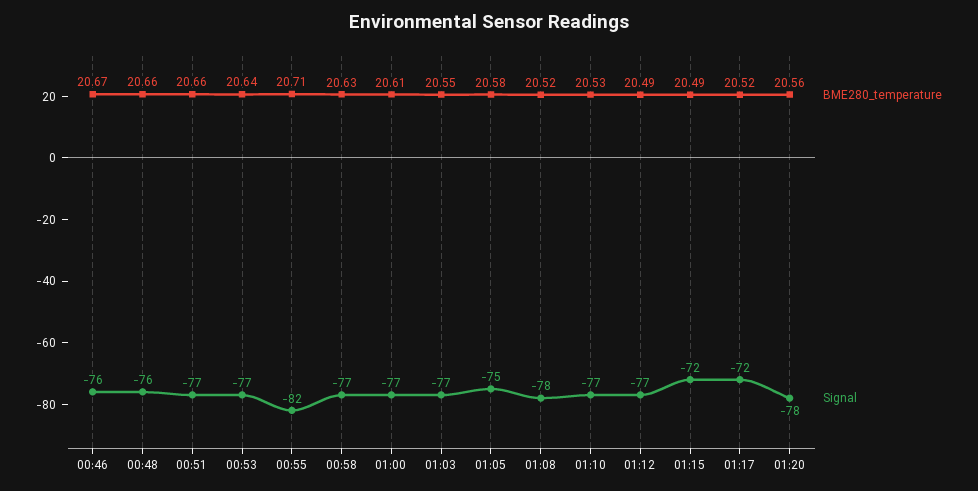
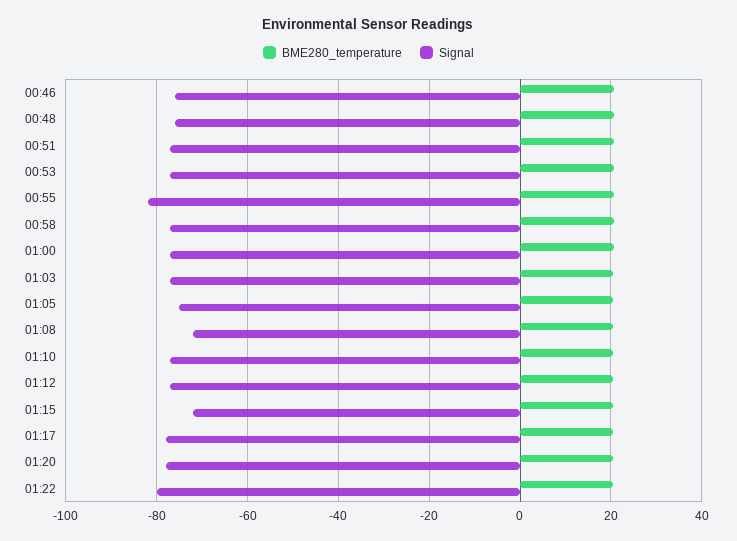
Signal, 01:08: -78 -> -72
Signal, 01:17: -72 -> -78
BME280_temperature, 01:22: none -> 20
Signal, 01:22: none -> -80

